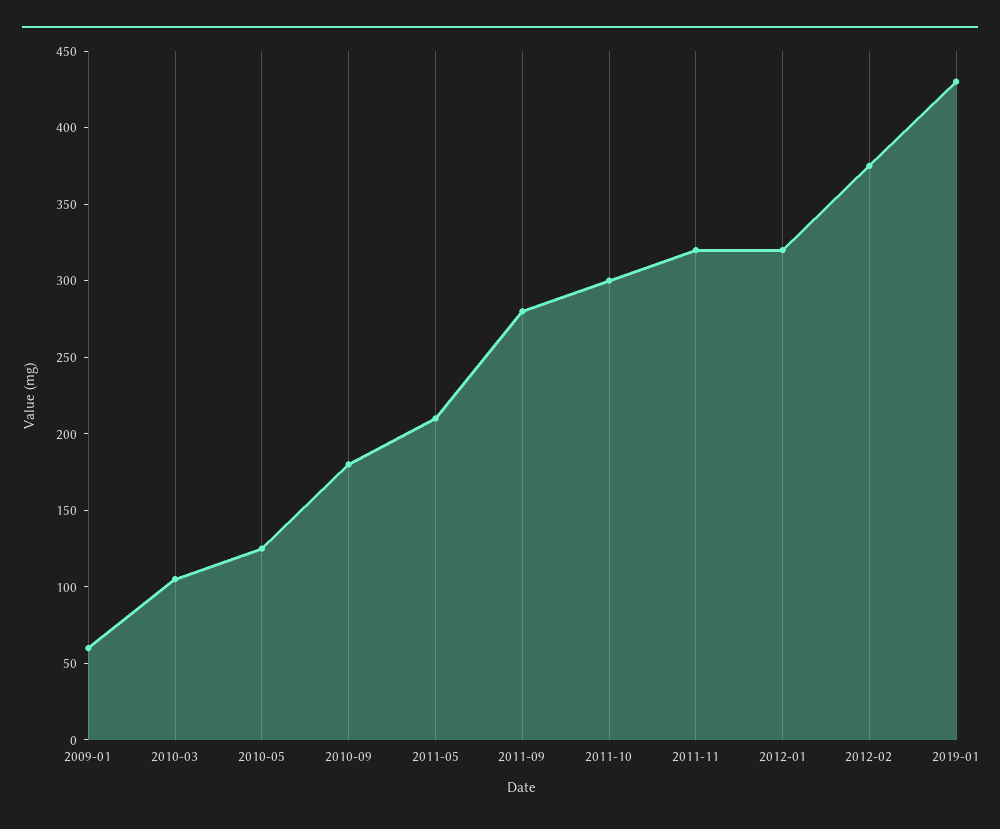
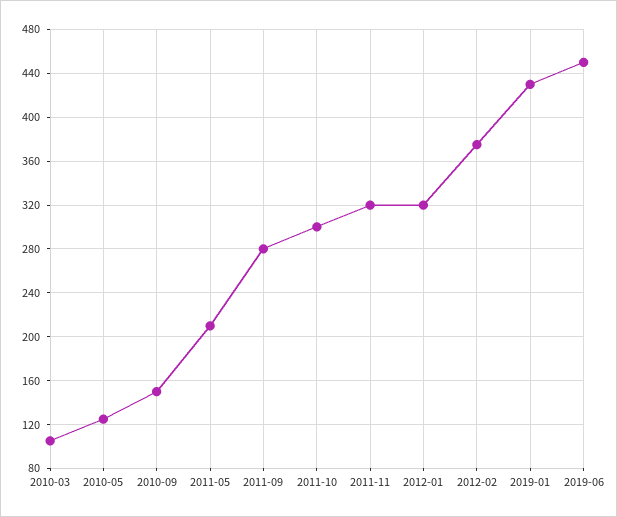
2009-01: 60 -> none
2010-09: 180 -> 150
2019-06: none -> 450

